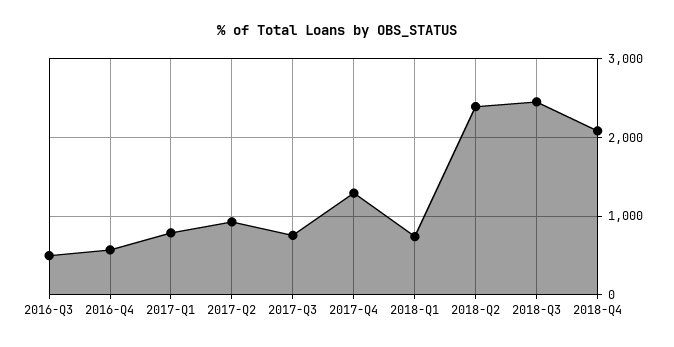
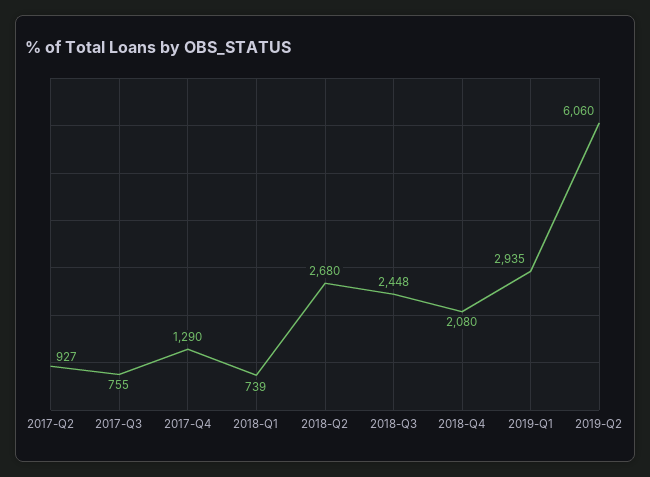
2016-Q3: 500 -> none
2016-Q4: 600 -> none
2017-Q1: 800 -> none
2018-Q2: 2400 -> 2680
2019-Q1: none -> 2935
2019-Q2: none -> 6060

